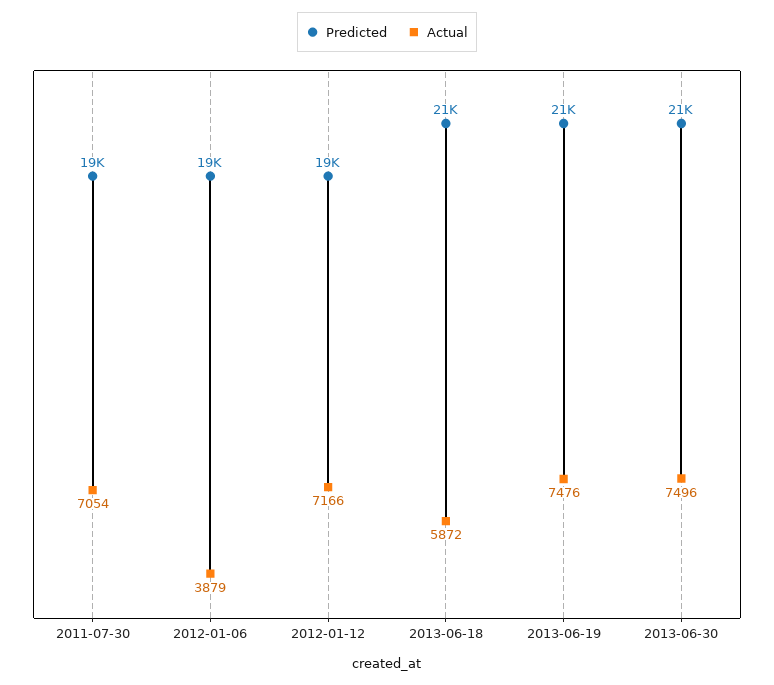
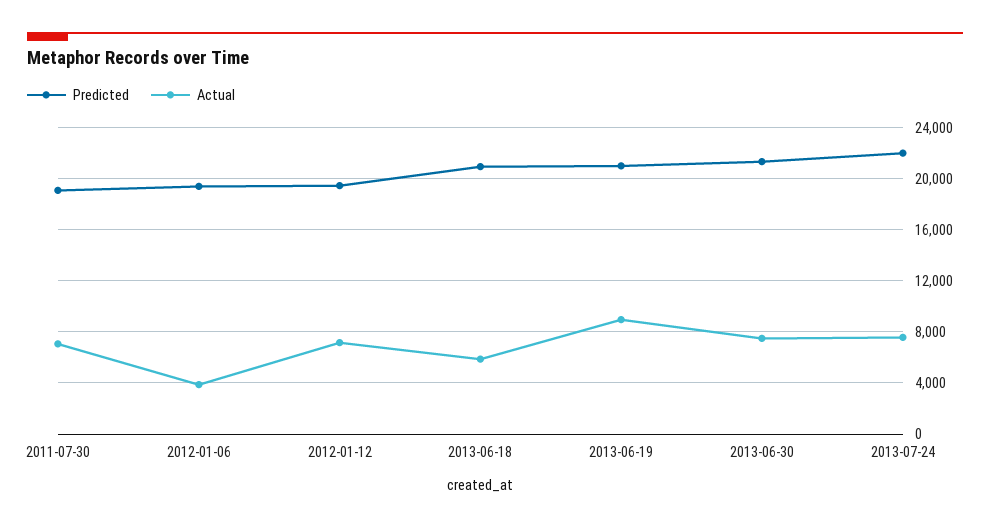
Actual, 2013-06-19: 7476 -> 9000
Predicted, 2013-07-24: none -> 22000
Actual, 2013-07-24: none -> 7500

